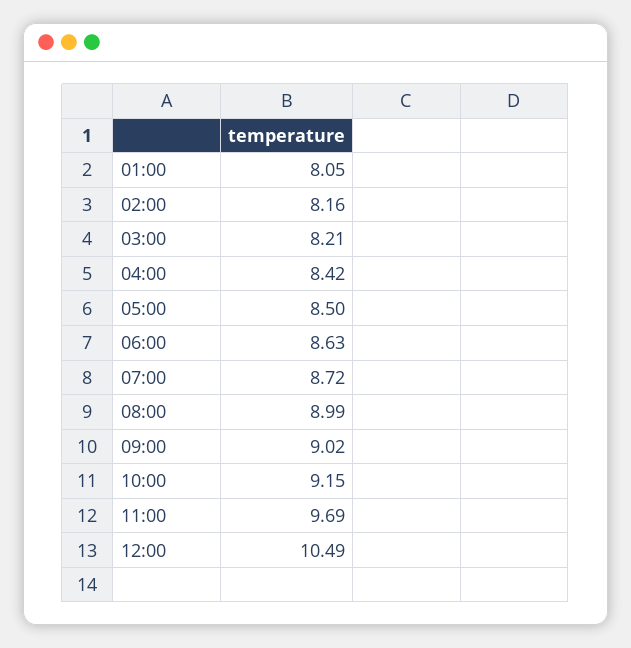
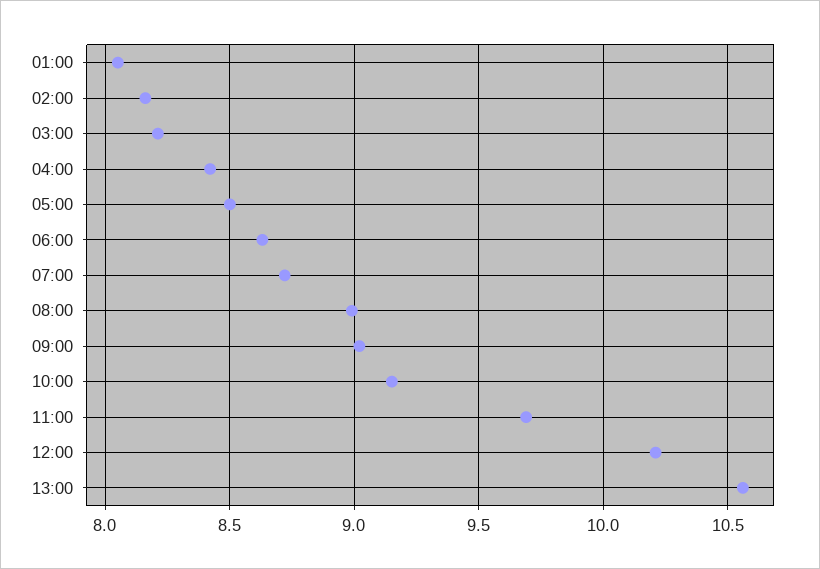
12:00: 10.49 -> 10.2
13:00: none -> 10.55

